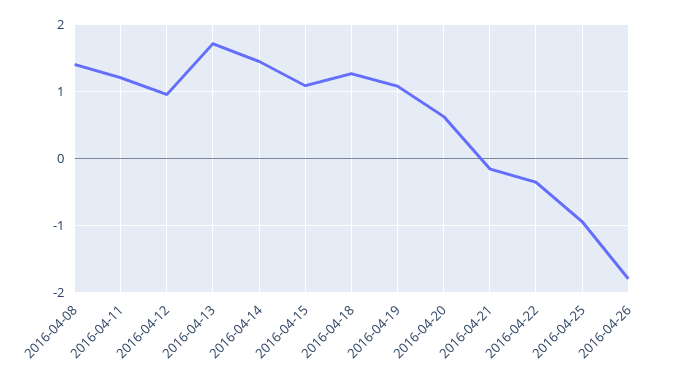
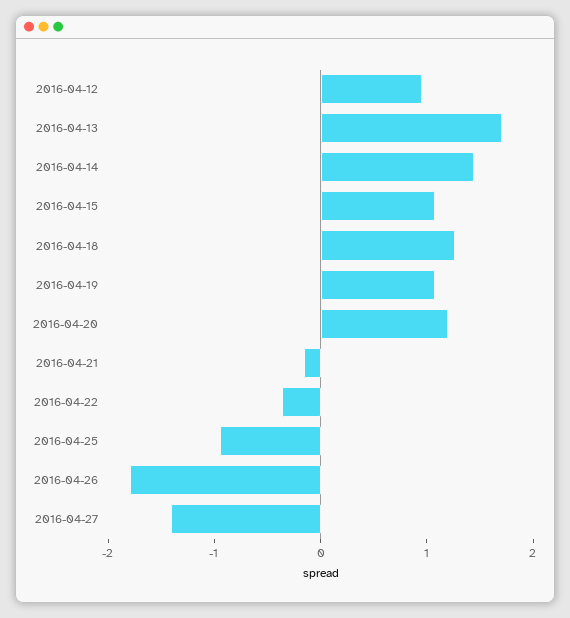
2016-04-08: 1.4 -> none
2016-04-11: 1.2 -> none
2016-04-20: 0.6 -> 1.2
2016-04-27: none -> -1.4

